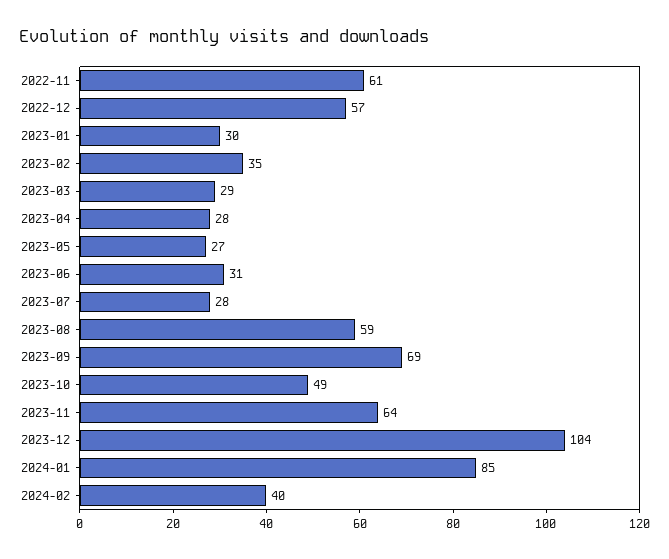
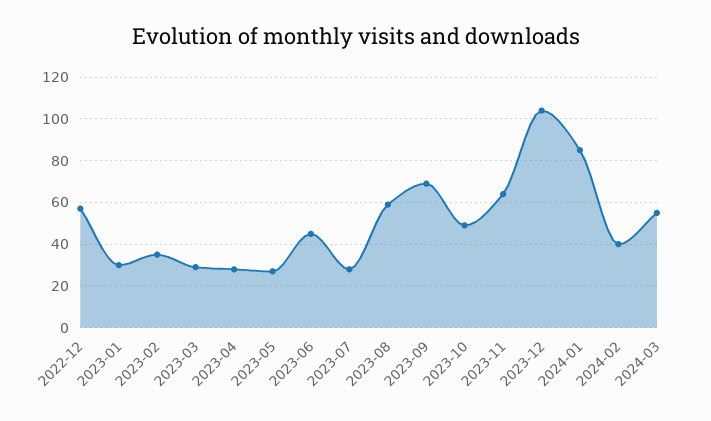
2022-11: 61 -> none
2023-06: 31 -> 45
2024-03: none -> 55

